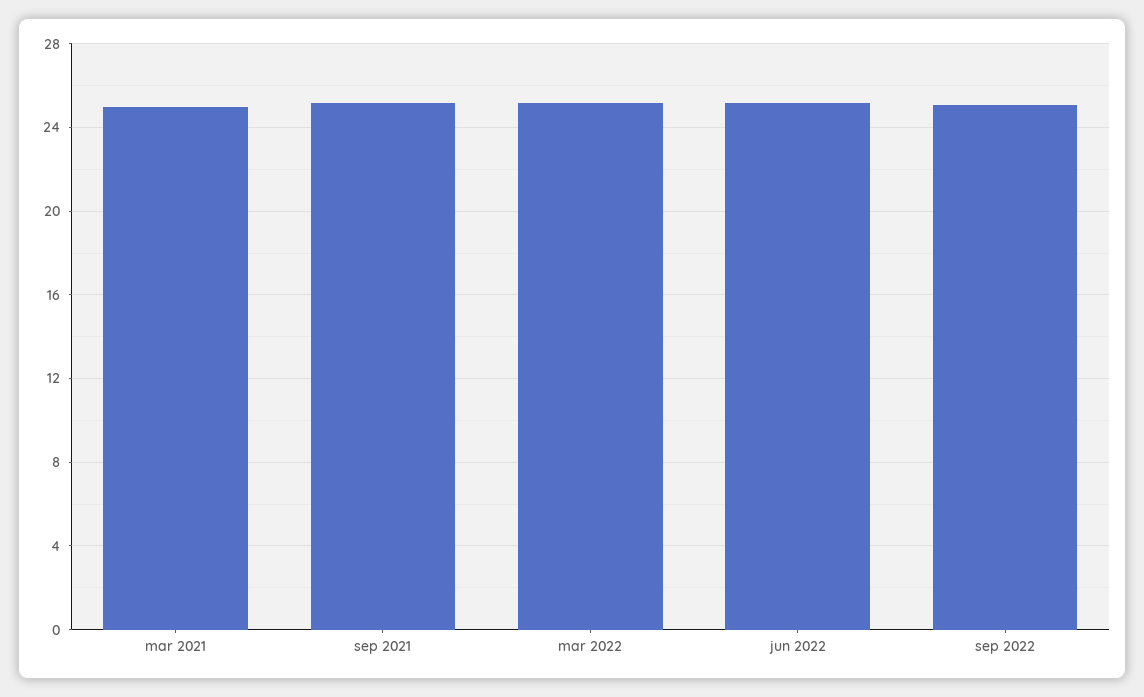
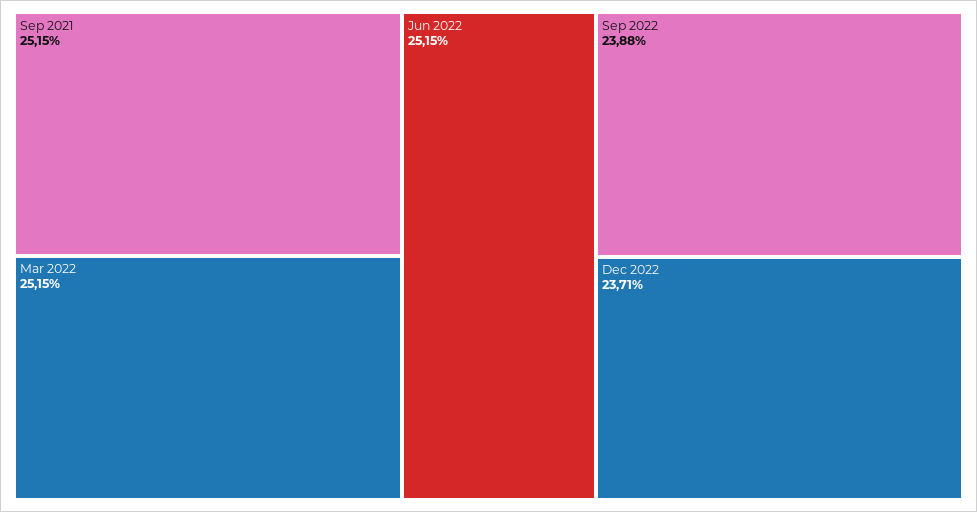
mar 2021: 25 -> none
sep 2022: 25 -> 23.88
Dec 2022: none -> 23.71

